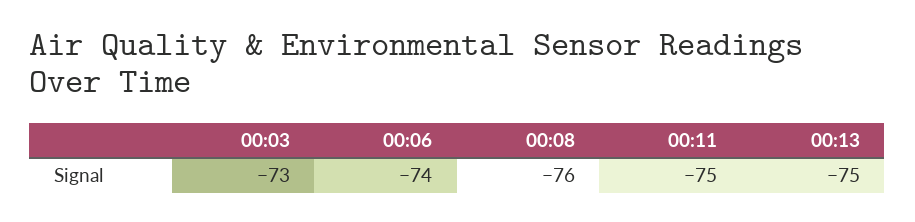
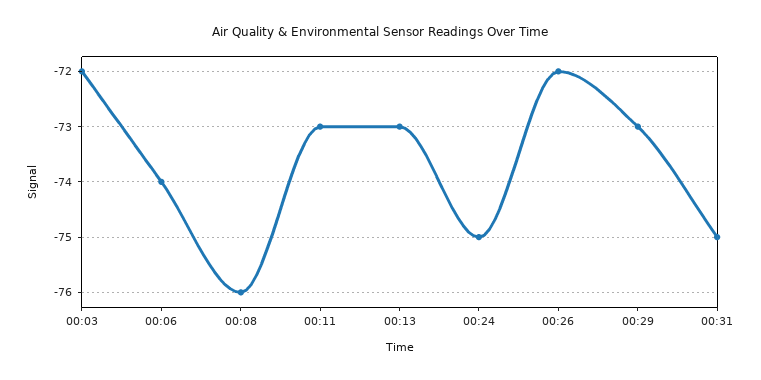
00:03: -73 -> -72
00:11: -75 -> -73
00:13: -75 -> -73
00:24: none -> -75
00:26: none -> -72
00:29: none -> -73
00:31: none -> -75

